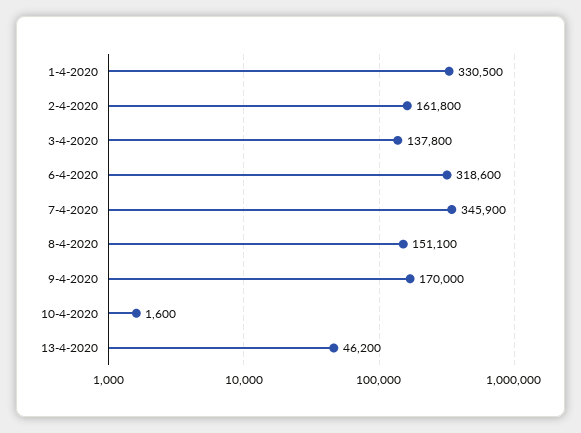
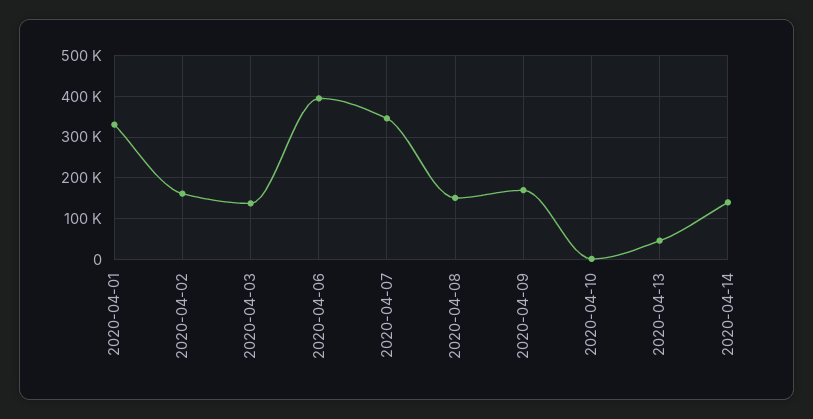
6-4-2020: 318600 -> 400000
2020-04-14: none -> 140000

